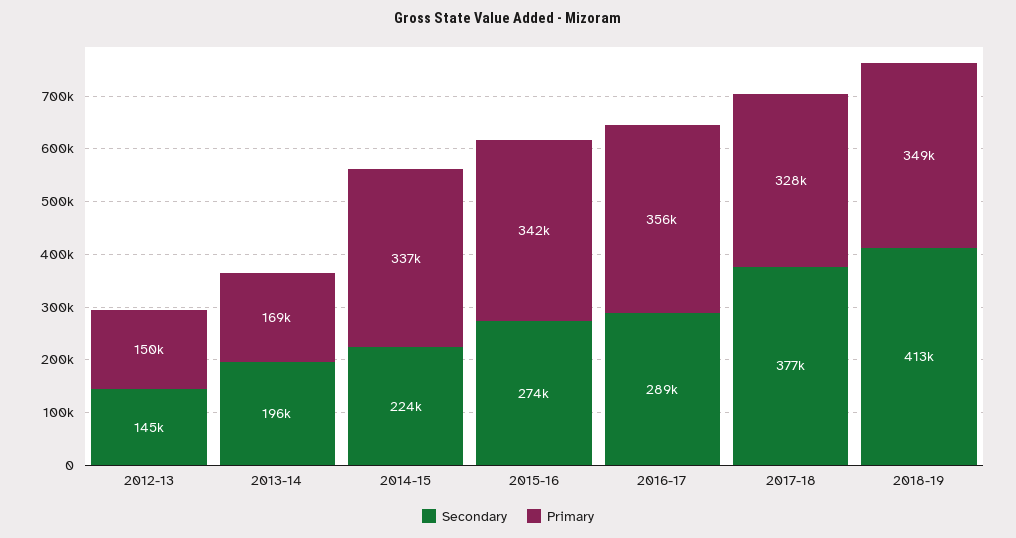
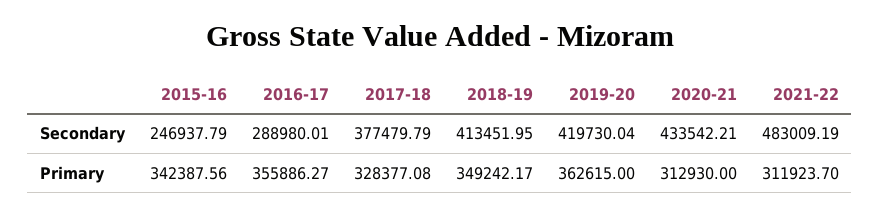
Secondary, 2012-13: 145000 -> none
Primary, 2012-13: 150000 -> none
Secondary, 2013-14: 196000 -> none
Primary, 2013-14: 169000 -> none
Secondary, 2014-15: 224000 -> none
Primary, 2014-15: 337000 -> none
Secondary, 2015-16: 274000 -> 246937.79
Secondary, 2019-20: none -> 419730.04
Secondary, 2020-21: none -> 433542.21
Secondary, 2021-22: none -> 483009.19
Primary, 2019-20: none -> 362615
Primary, 2020-21: none -> 312930
Primary, 2021-22: none -> 311923.7

